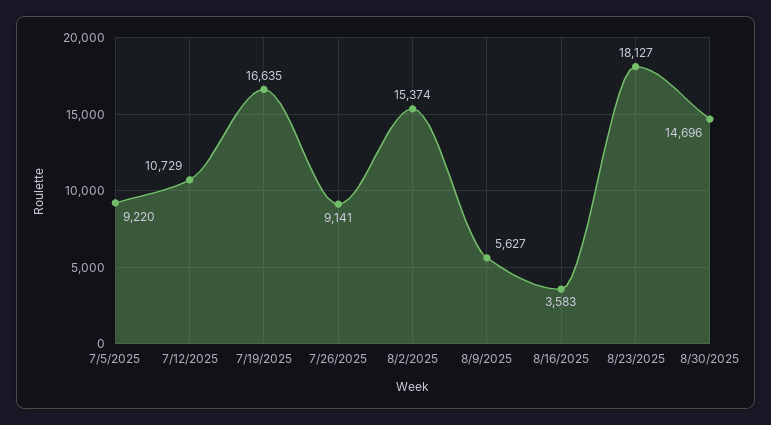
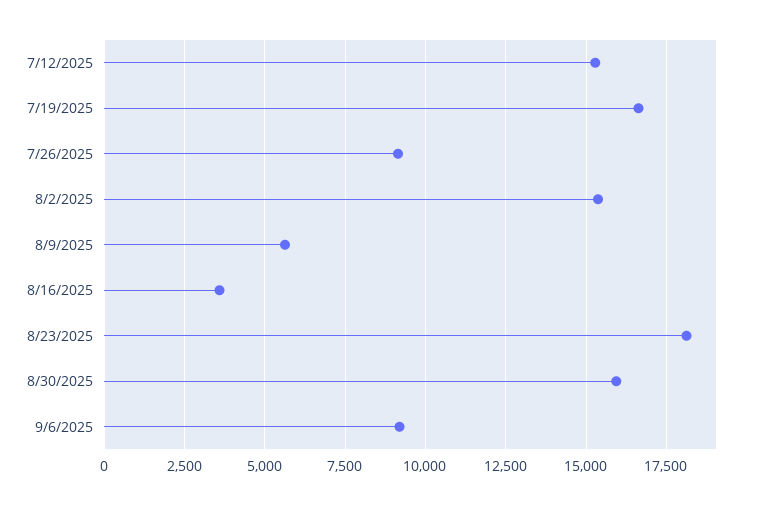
7/5/2025: 9220 -> none
7/12/2025: 10729 -> 15250
8/30/2025: 14696 -> 16000
9/6/2025: none -> 9250

